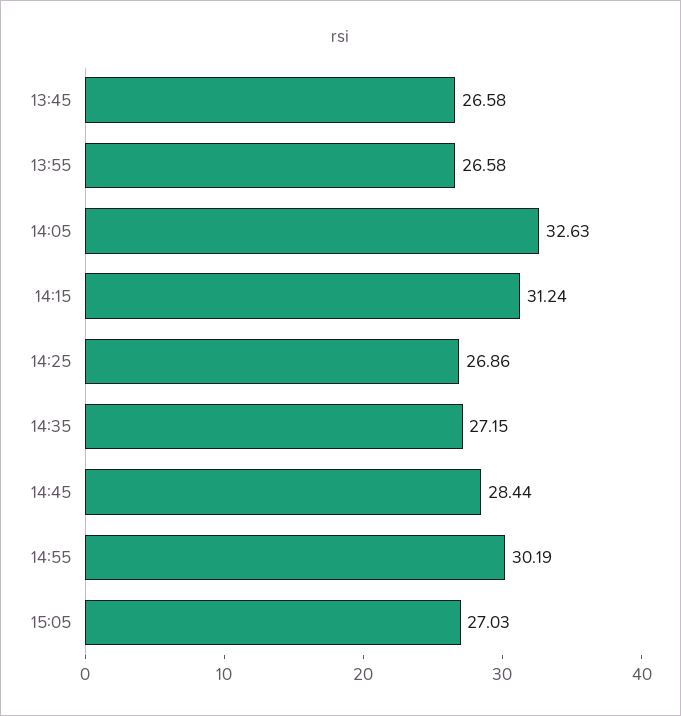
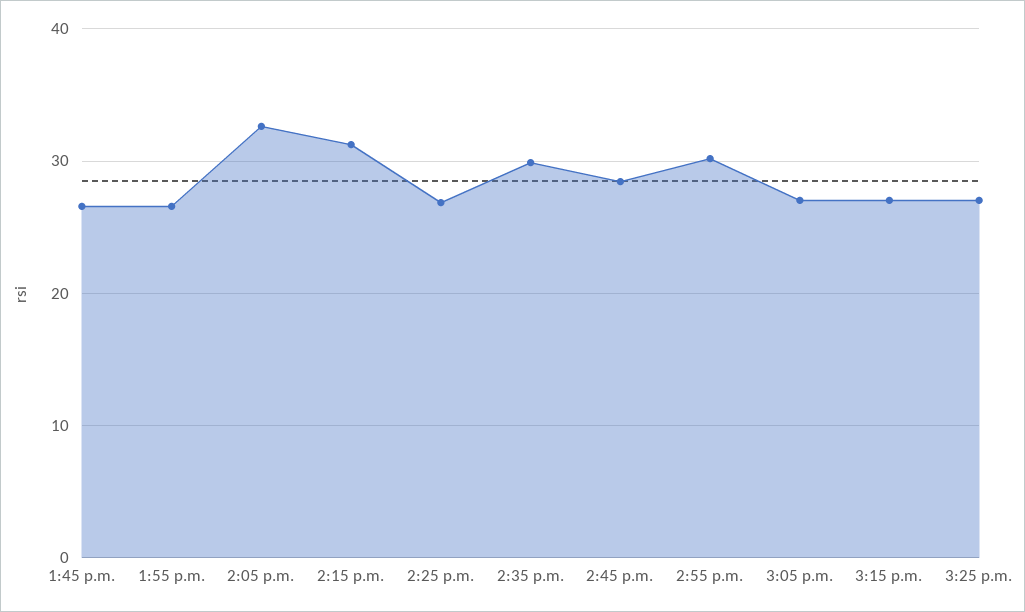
14:35: 27.15 -> 30
3:15 p.m.: none -> 27
3:25 p.m.: none -> 27

